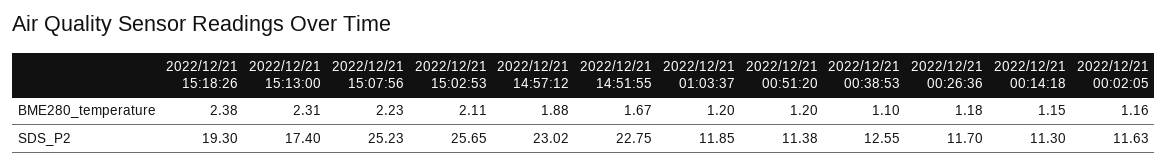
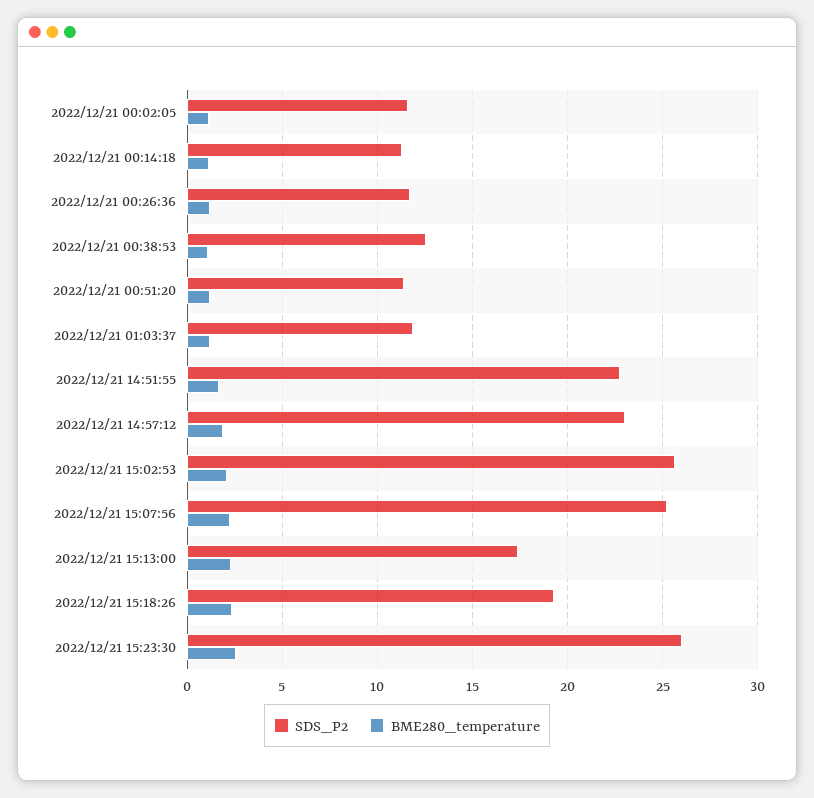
SDS_P2, 2022/12/21 15:23:30: none -> 26
BME280_temperature, 2022/12/21 15:23:30: none -> 2.5

